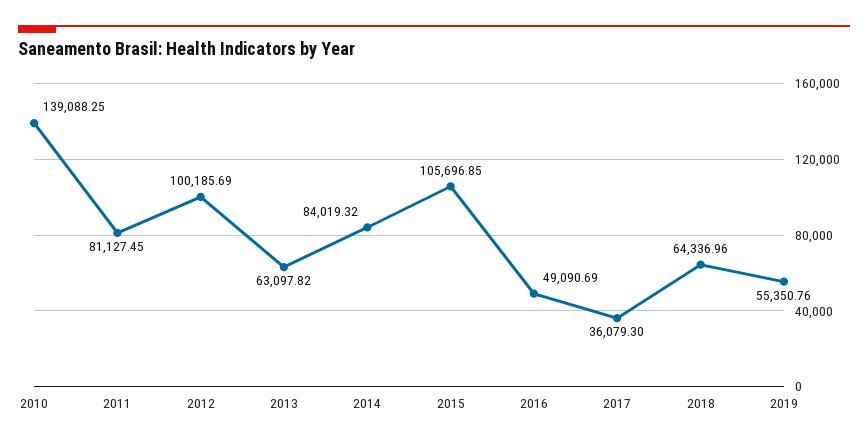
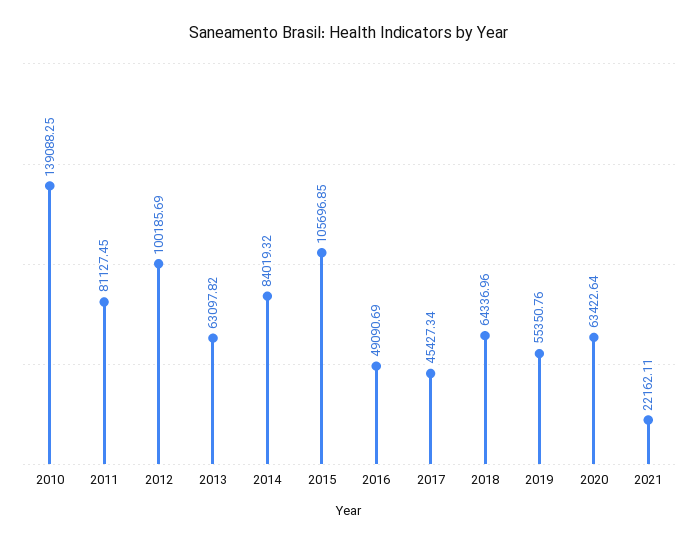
2017: 36079.3 -> 45427.34
2020: none -> 63422.64
2021: none -> 22162.11

